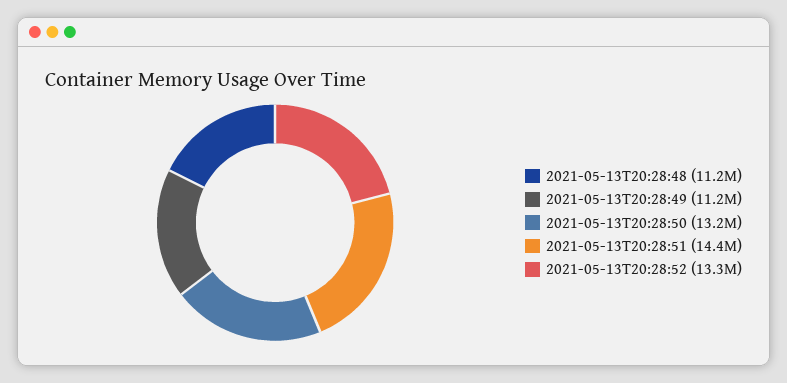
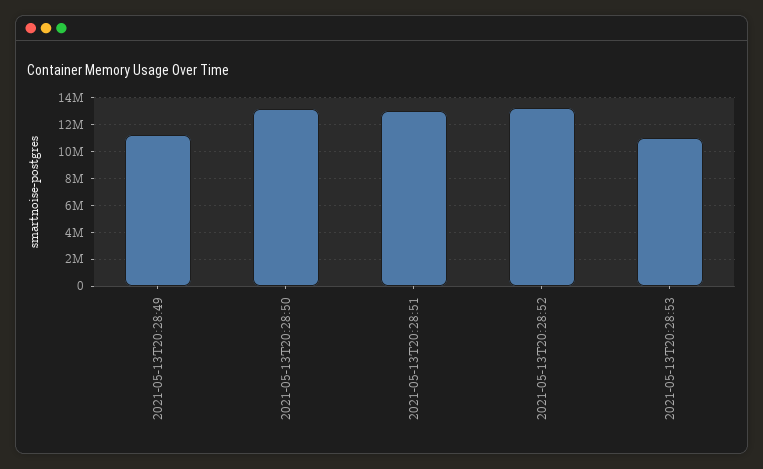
2021-05-13T20:28:48: 11200000 -> none
2021-05-13T20:28:51: 14400000 -> 13000000
2021-05-13T20:28:53: none -> 11000000

